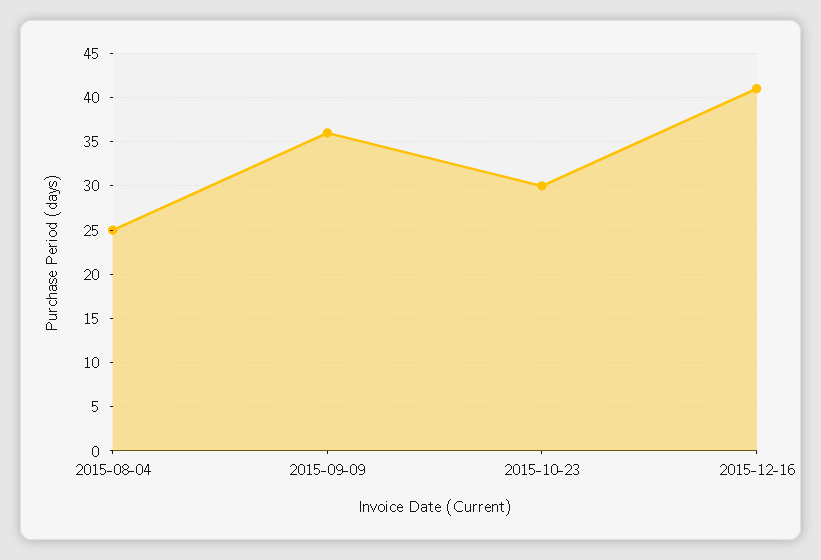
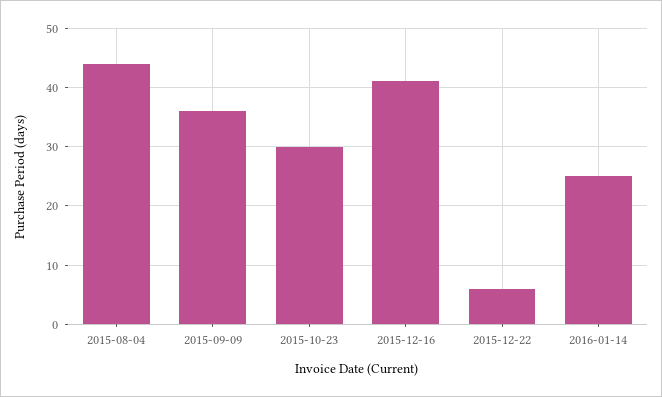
2015-08-04: 25 -> 45
2015-12-22: none -> 5
2016-01-14: none -> 25

